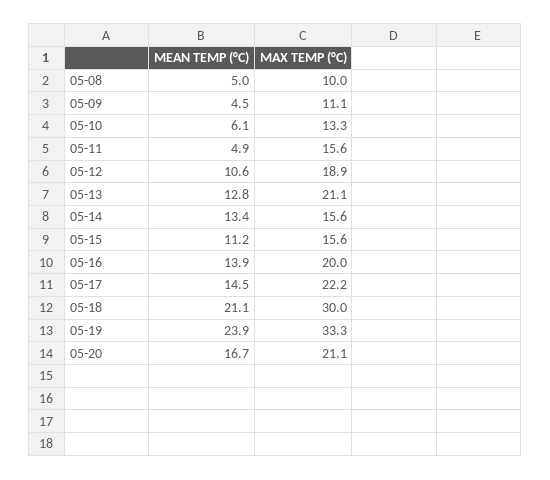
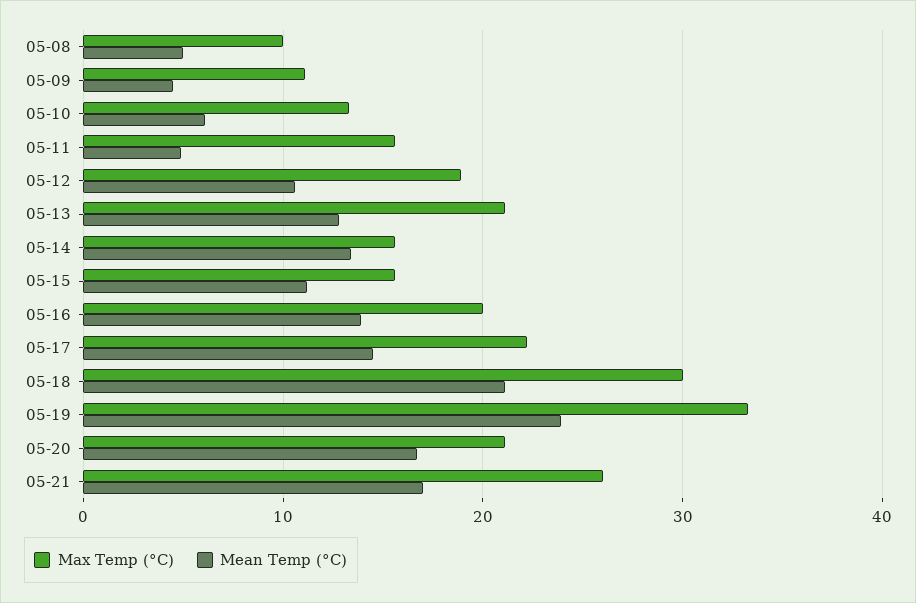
MAX TEMP (°C), 05-21: none -> 26
MEAN TEMP (°C), 05-21: none -> 17

